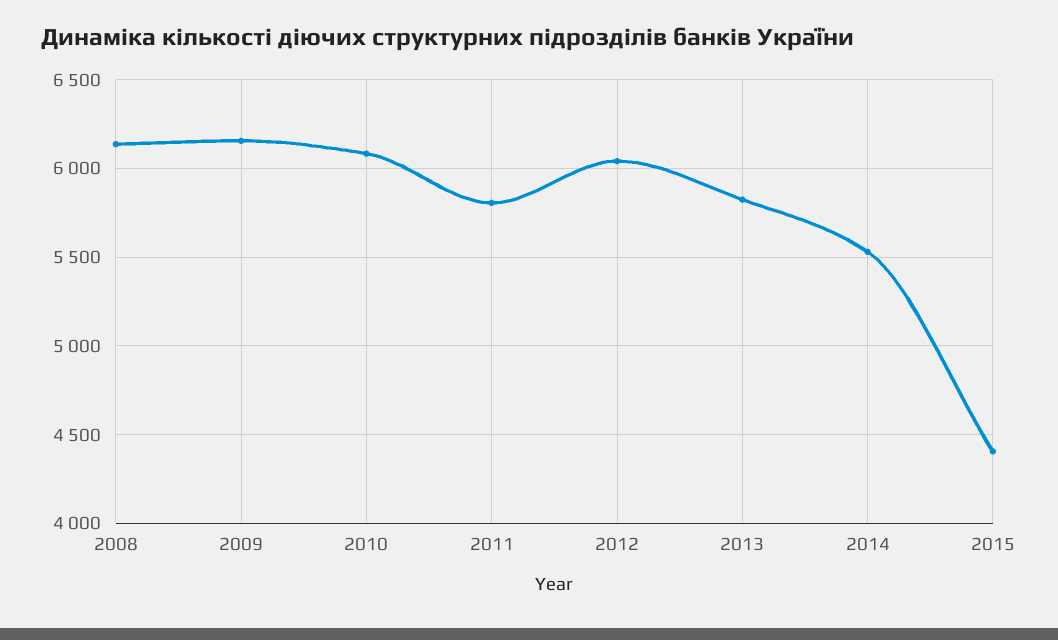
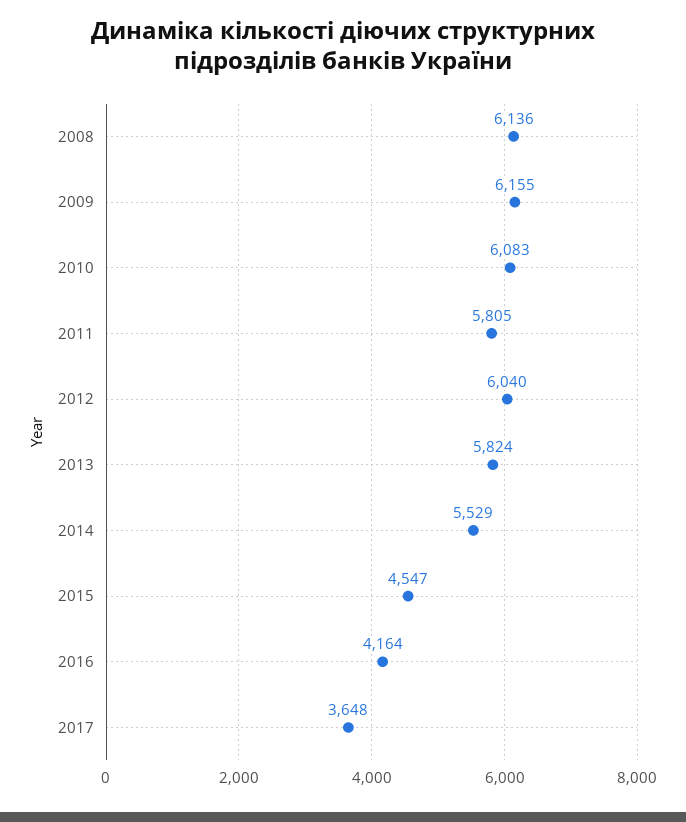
2015: 4400 -> 4547
2016: none -> 4164
2017: none -> 3648

